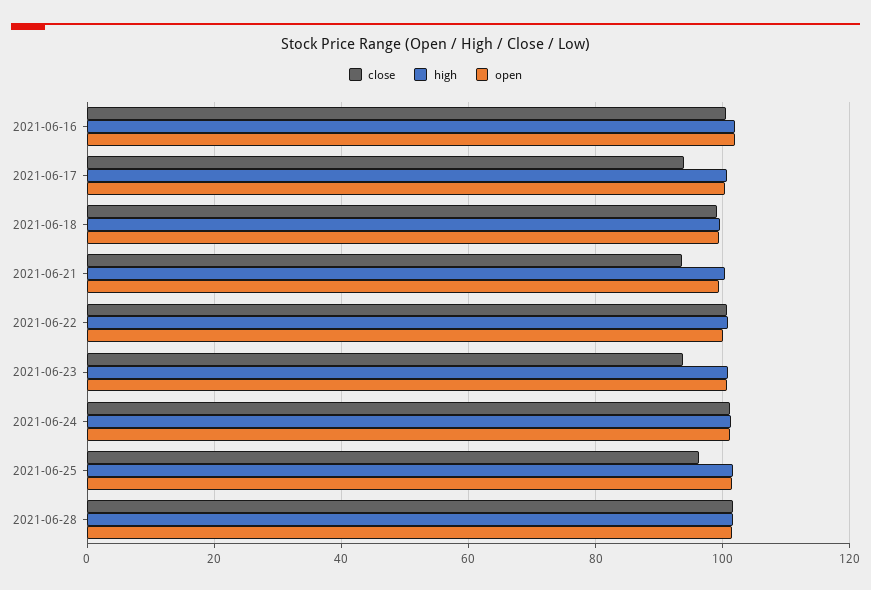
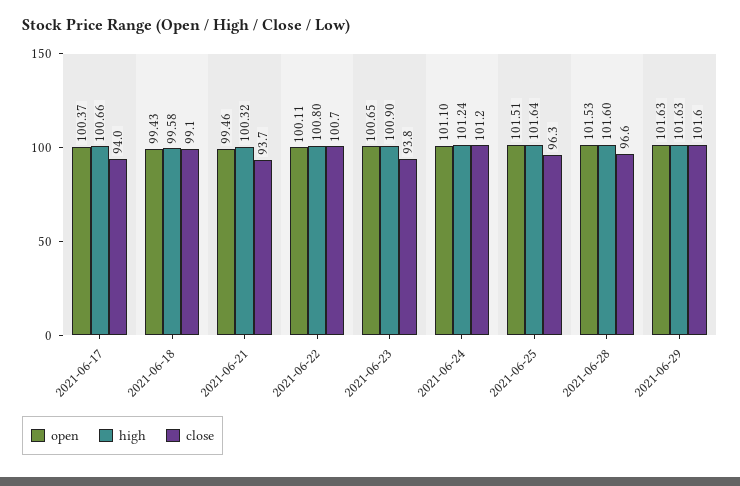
close, 2021-06-16: 100 -> none
high, 2021-06-16: 102 -> none
open, 2021-06-16: 102 -> none
close, 2021-06-28: 102 -> 96.6
open, 2021-06-29: none -> 101.63
high, 2021-06-29: none -> 101.63
close, 2021-06-29: none -> 101.6

